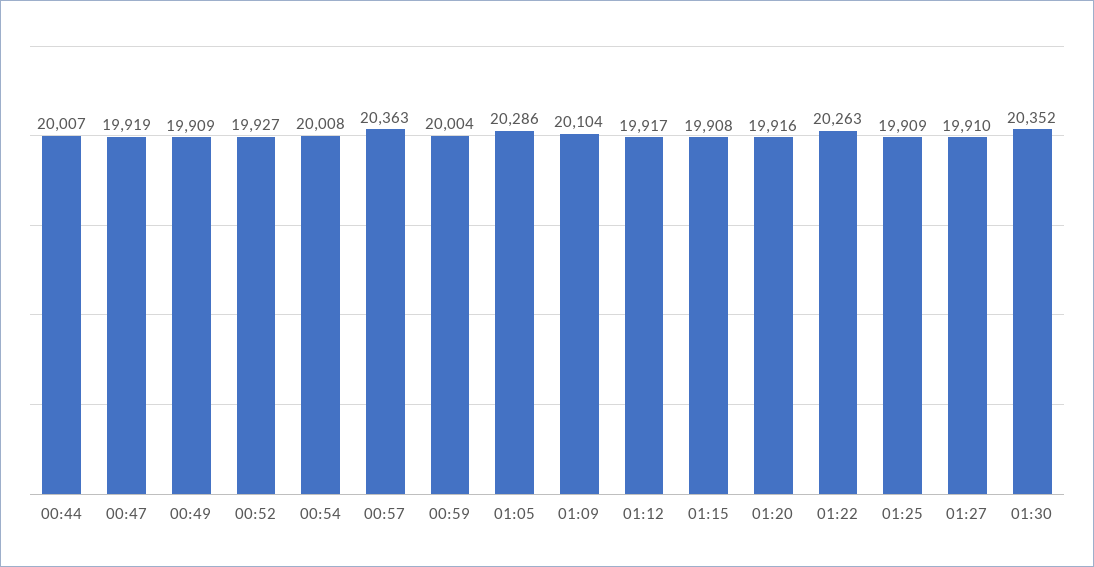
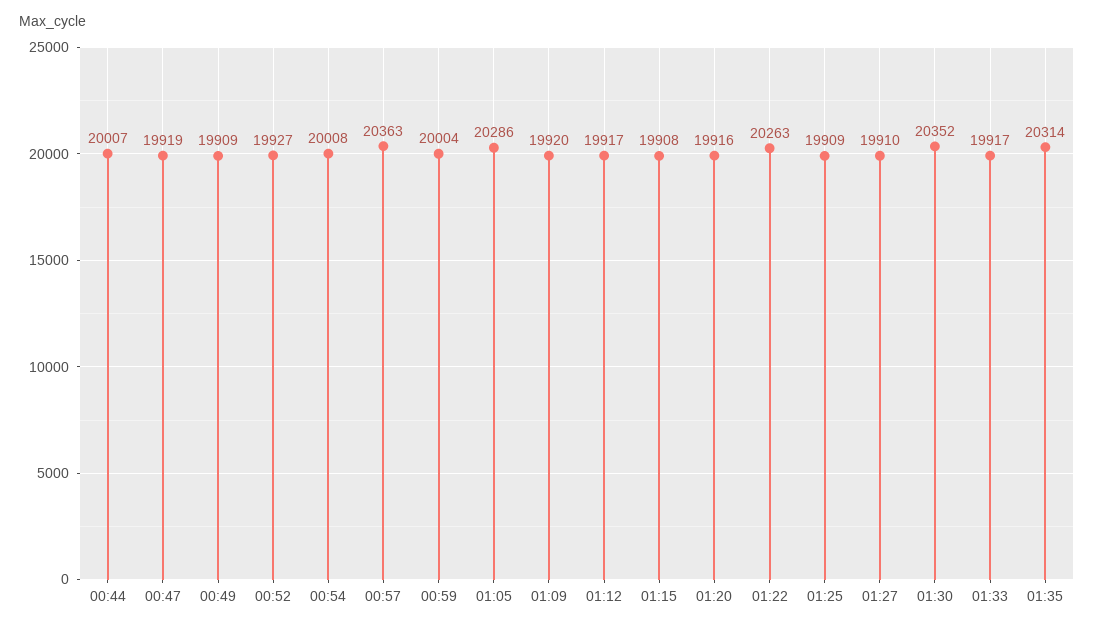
01:09: 20104 -> 19920
01:33: none -> 19917
01:35: none -> 20314

